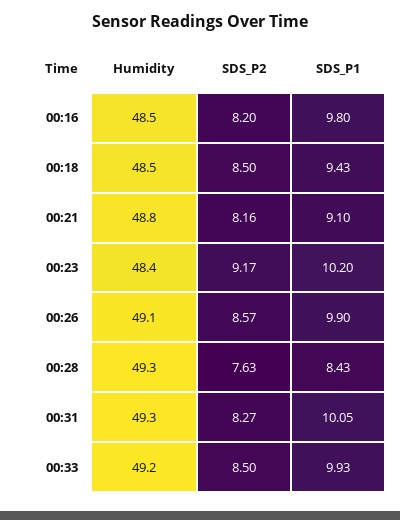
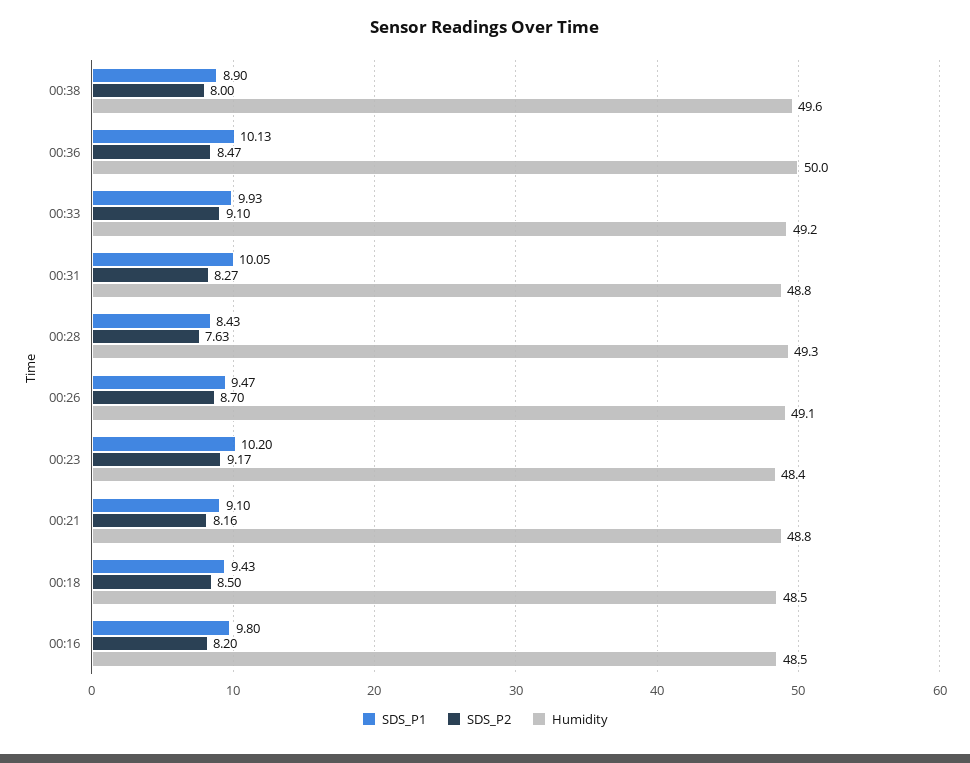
SDS_P2, 00:26: 8.57 -> 8.7
SDS_P1, 00:26: 9.9 -> 9.47
Humidity, 00:31: 49.3 -> 48.8
SDS_P2, 00:33: 8.5 -> 9.1
SDS_P1, 00:38: none -> 8.9
SDS_P2, 00:38: none -> 8
Humidity, 00:38: none -> 49.6
SDS_P1, 00:36: none -> 10.13
SDS_P2, 00:36: none -> 8.47
Humidity, 00:36: none -> 50

